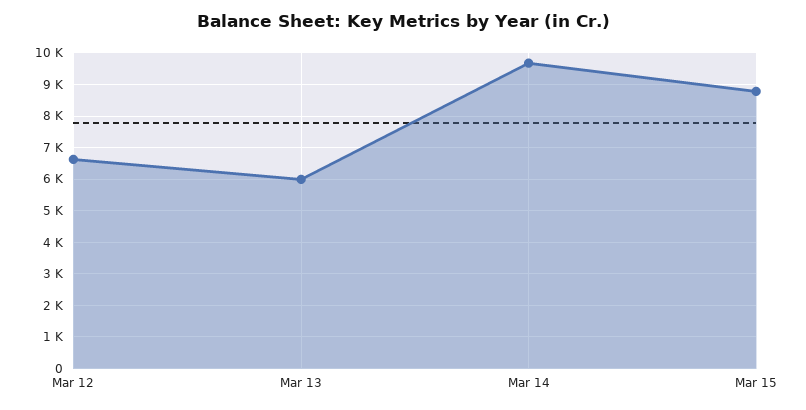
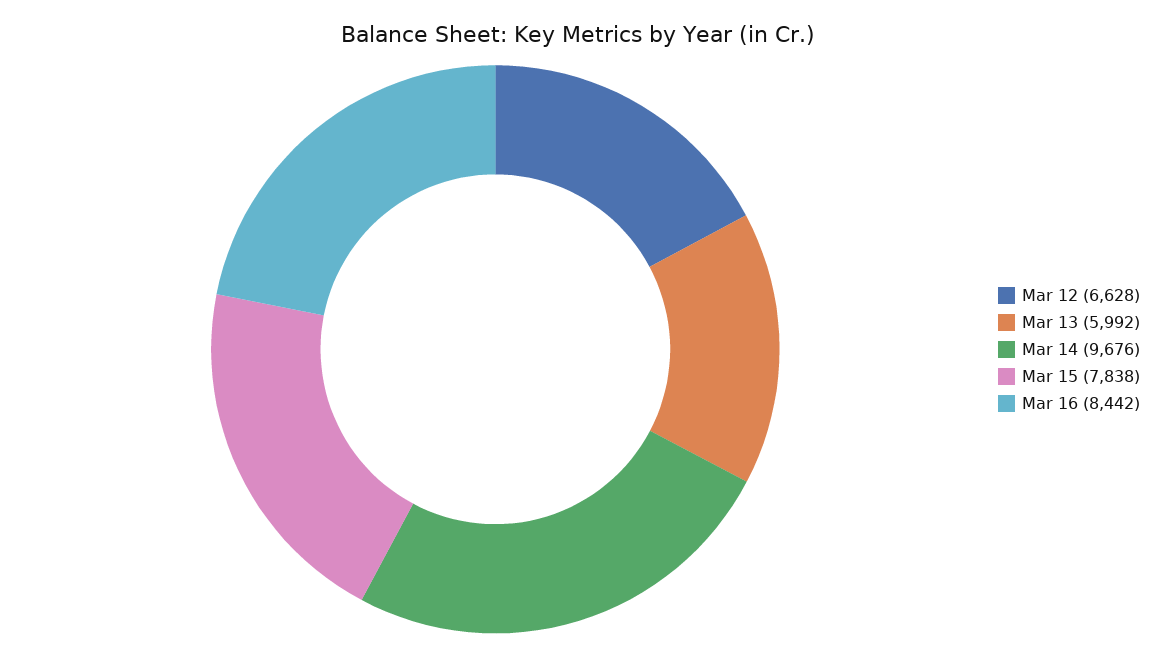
Mar 15: 8800 -> 7838
Mar 16: none -> 8442

